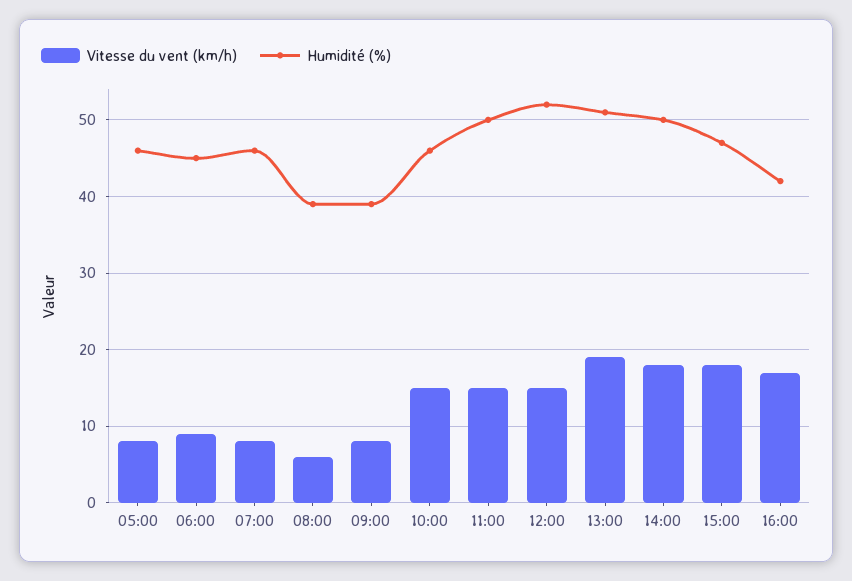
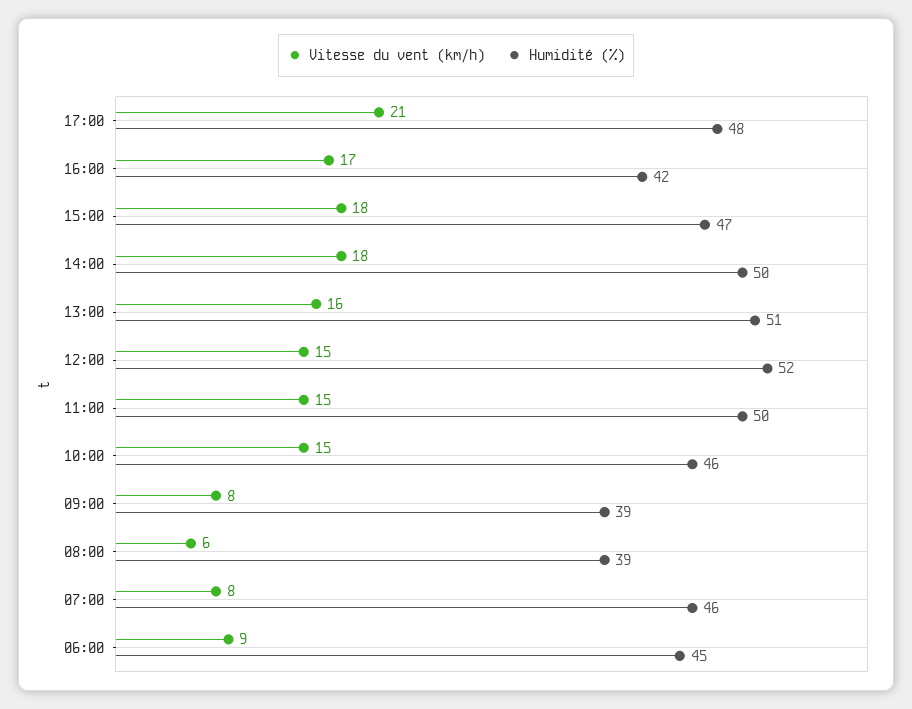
Vitesse du vent (km/h), 05:00: 8 -> none
Humidité (%), 05:00: 46 -> none
Vitesse du vent (km/h), 13:00: 19 -> 16
Vitesse du vent (km/h), 17:00: none -> 21
Humidité (%), 17:00: none -> 48

